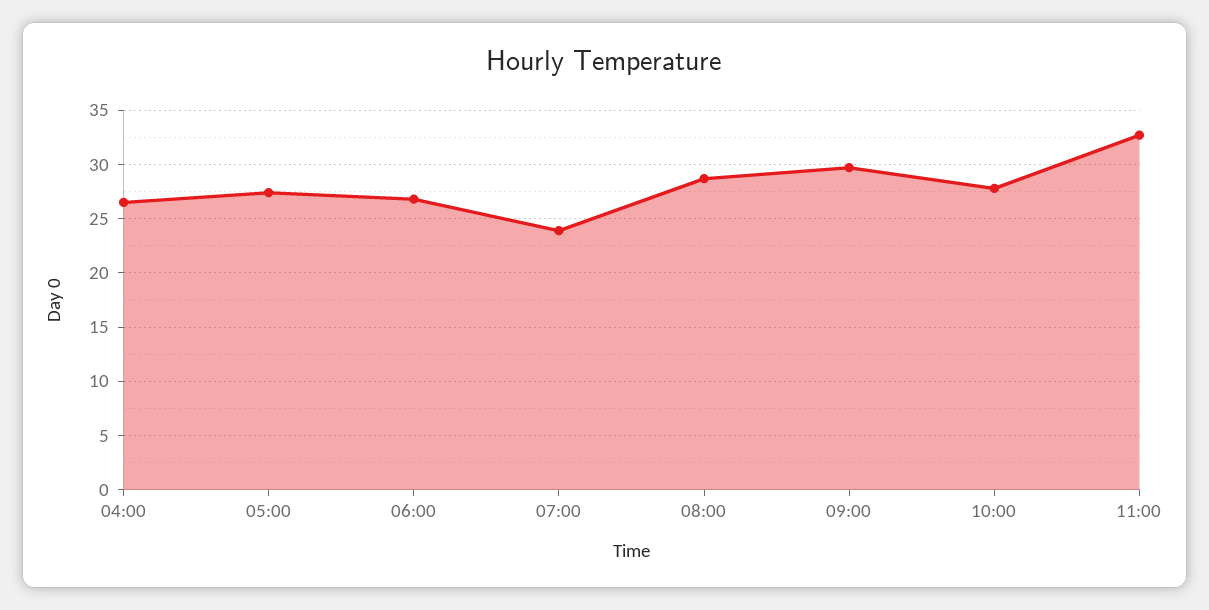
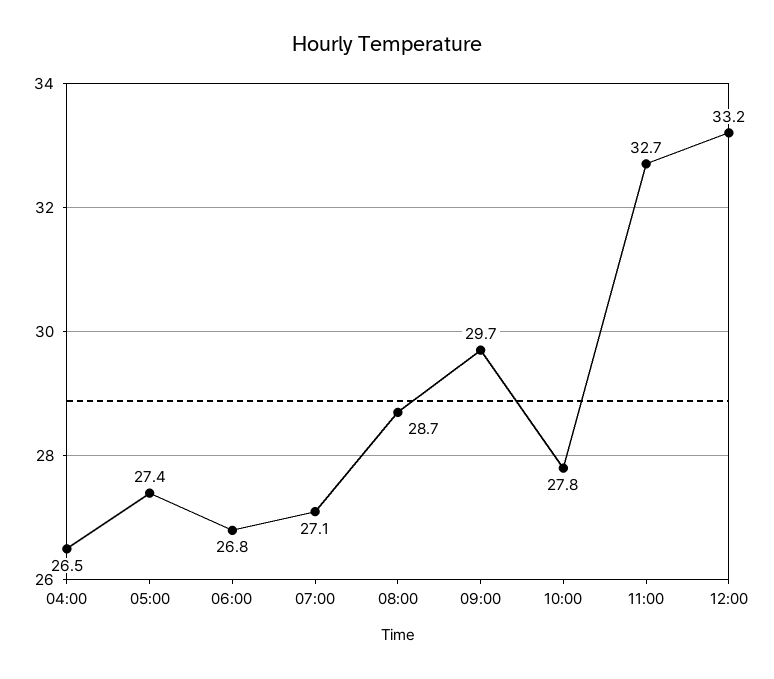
07:00: 24 -> 27.1
12:00: none -> 33.2

